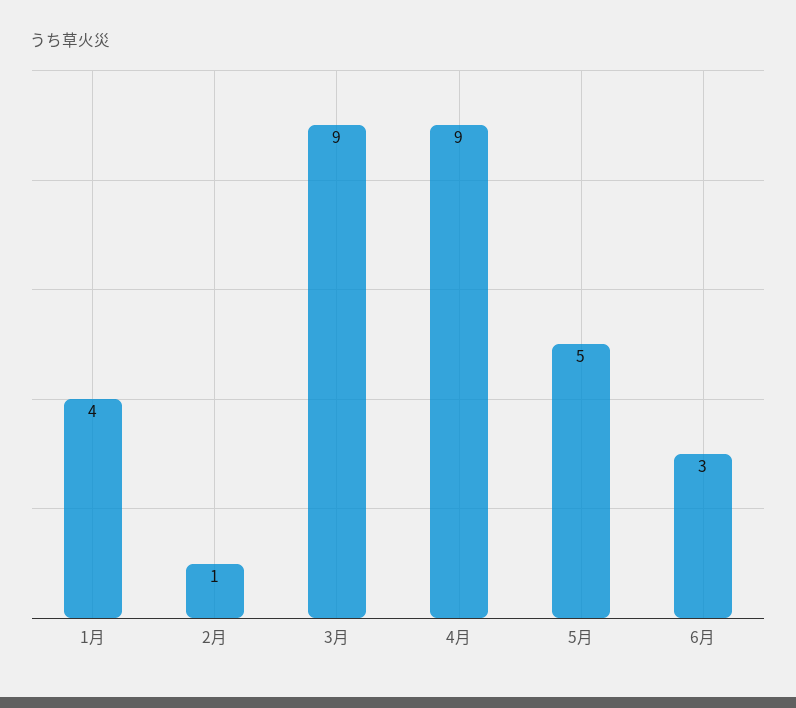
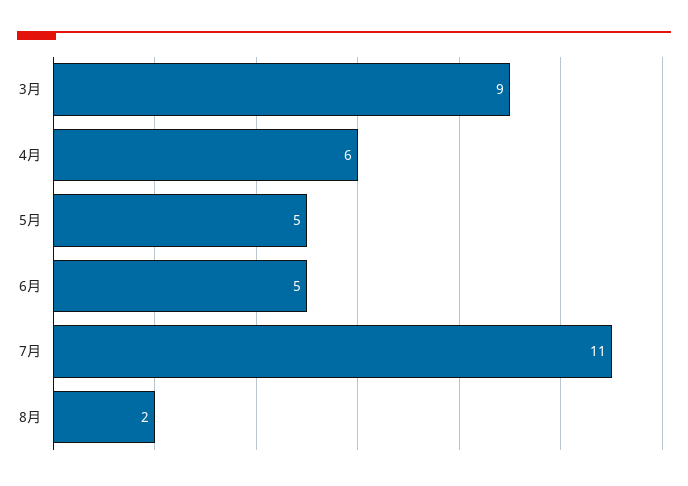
1月: 4 -> none
2月: 1 -> none
4月: 9 -> 6
6月: 3 -> 5
7月: none -> 11
8月: none -> 2

